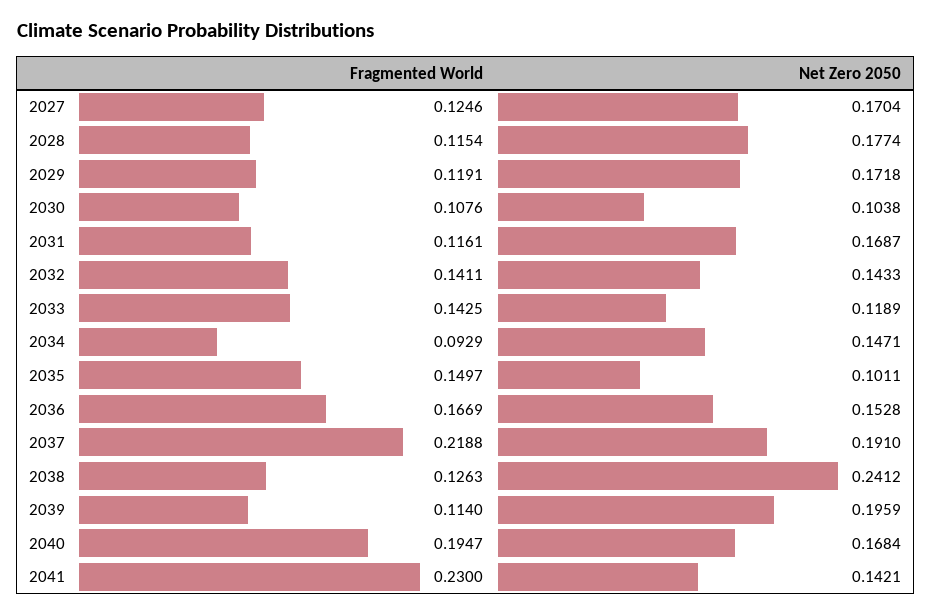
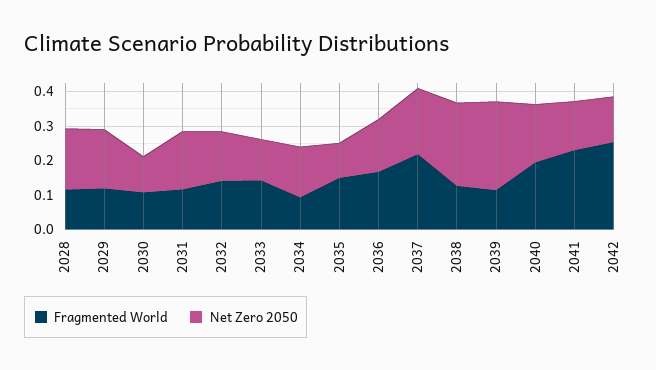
Fragmented World, 2027: 0.1246 -> none
Net Zero 2050, 2027: 0.1704 -> none
Net Zero 2050, 2039: 0.1959 -> 0.25
Fragmented World, 2042: none -> 0.25
Net Zero 2050, 2042: none -> 0.125

